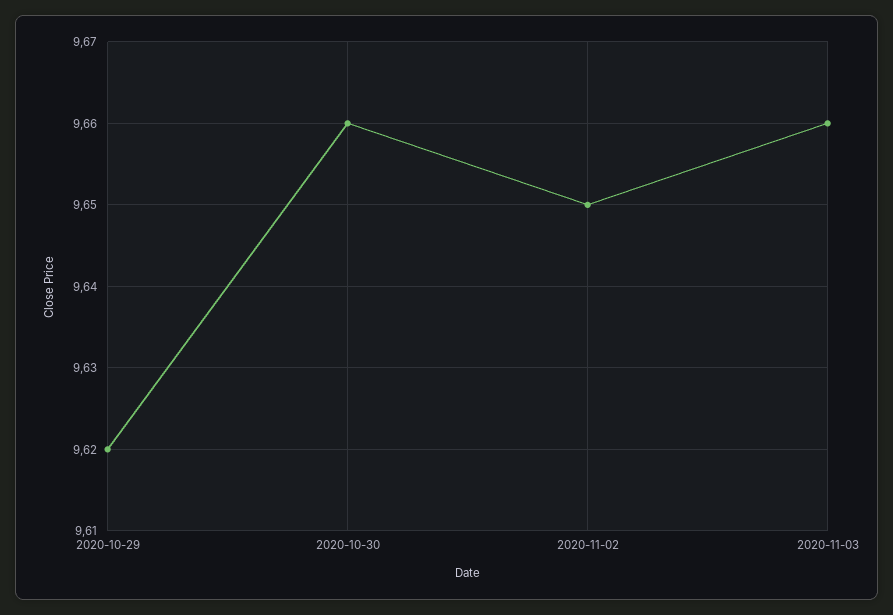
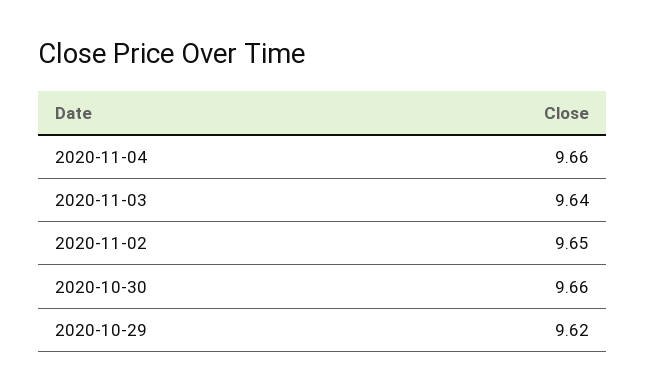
2020-11-03: 9.66 -> 9.64
2020-11-04: none -> 9.66

